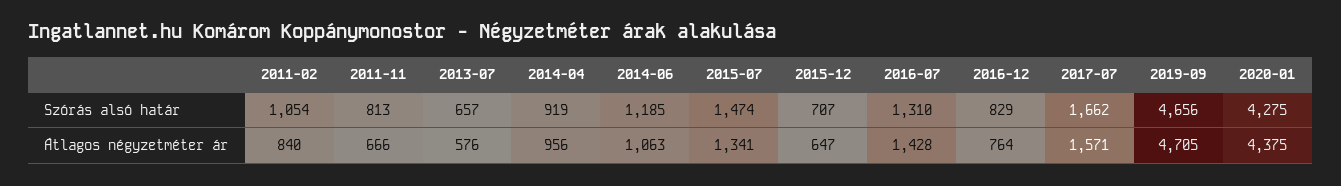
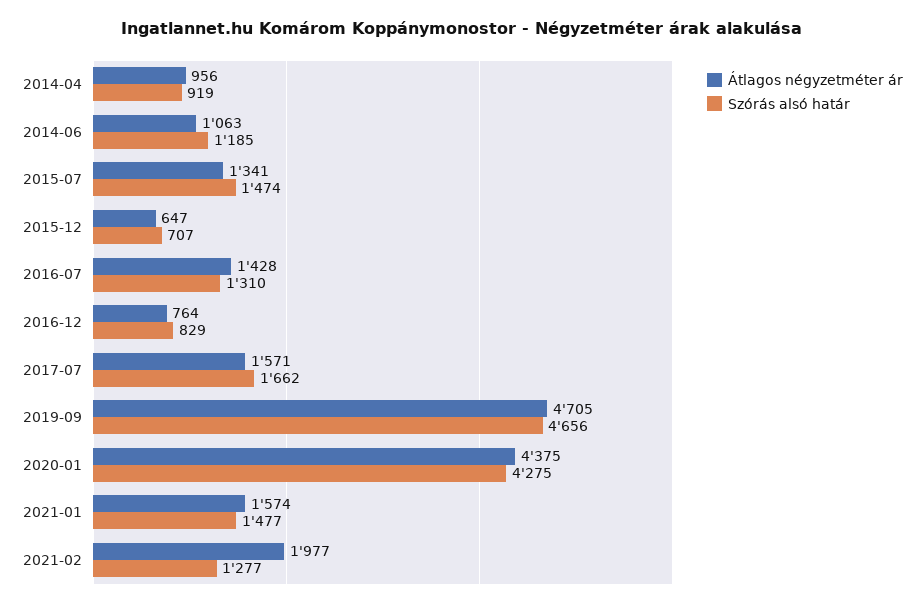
Szórás alsó határ, 2011-02: 1054 -> none
Szórás alsó határ, 2011-11: 813 -> none
Szórás alsó határ, 2013-07: 657 -> none
Átlagos négyzetméter ár, 2011-02: 840 -> none
Átlagos négyzetméter ár, 2011-11: 666 -> none
Átlagos négyzetméter ár, 2013-07: 576 -> none
Átlagos négyzetméter ár, 2021-01: none -> 1574
Szórás alsó határ, 2021-01: none -> 1477
Átlagos négyzetméter ár, 2021-02: none -> 1977
Szórás alsó határ, 2021-02: none -> 1277

